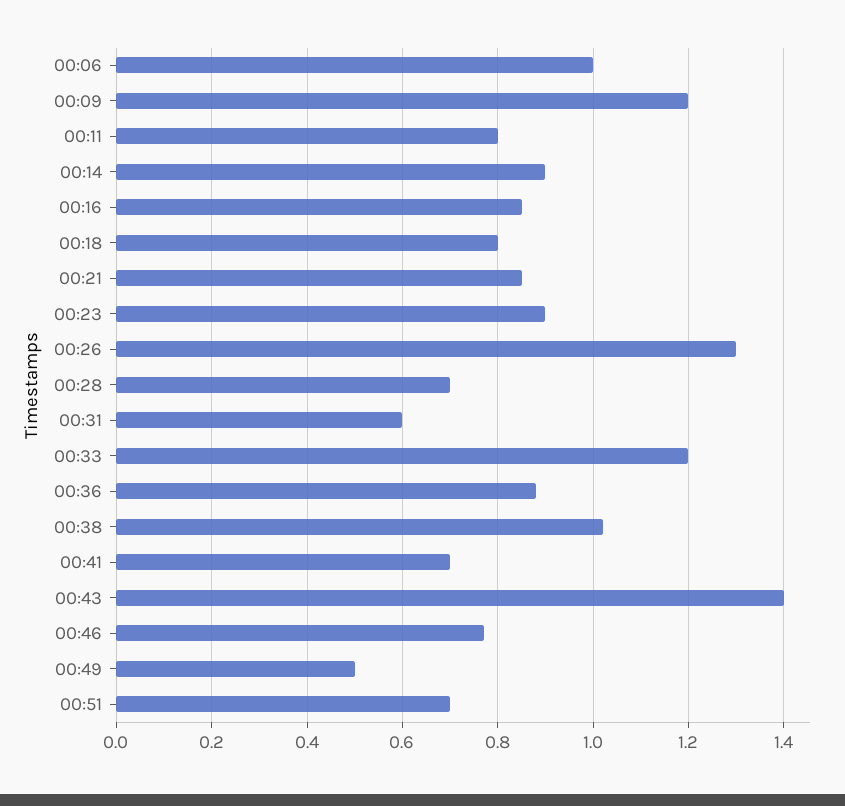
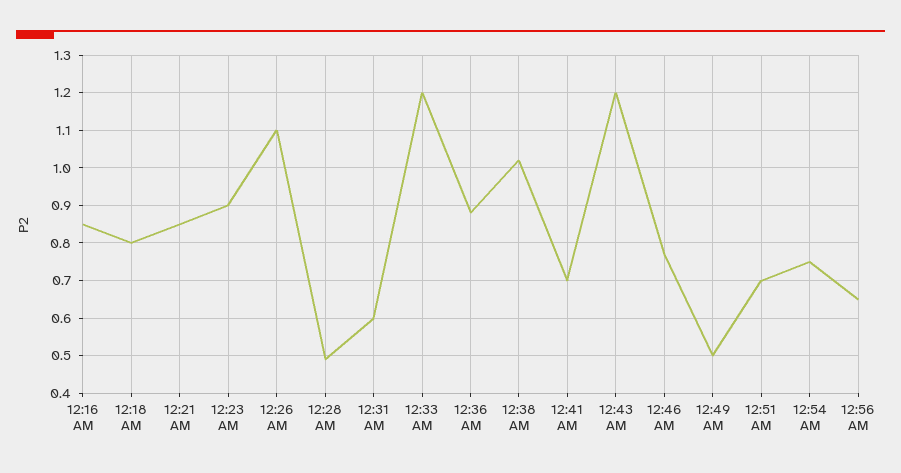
00:06: 1 -> none
00:09: 1.2 -> none
00:11: 0.8 -> none
00:14: 0.9 -> none
00:26: 1.3 -> 1.1
00:28: 0.7 -> 0.5
00:43: 1.4 -> 1.2
12:54 AM: none -> 0.75
12:56 AM: none -> 0.65

